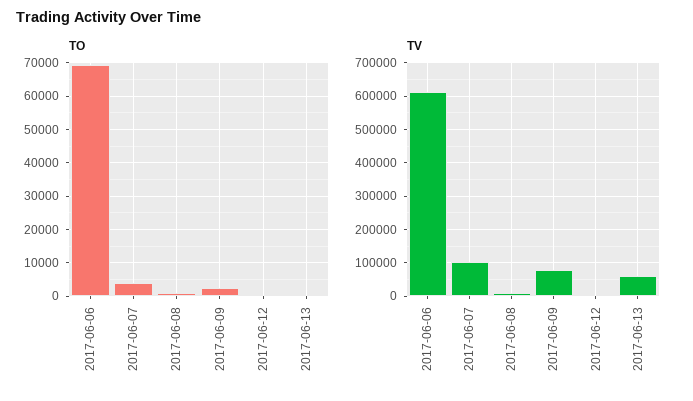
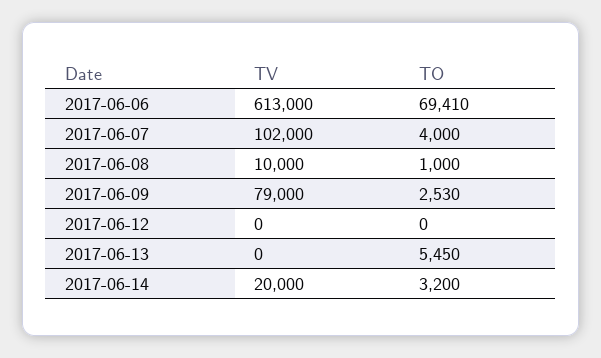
TO, 2017-06-13: 0 -> 5450
TV, 2017-06-13: 60000 -> 0
TV, 2017-06-14: none -> 20000
TO, 2017-06-14: none -> 3200

